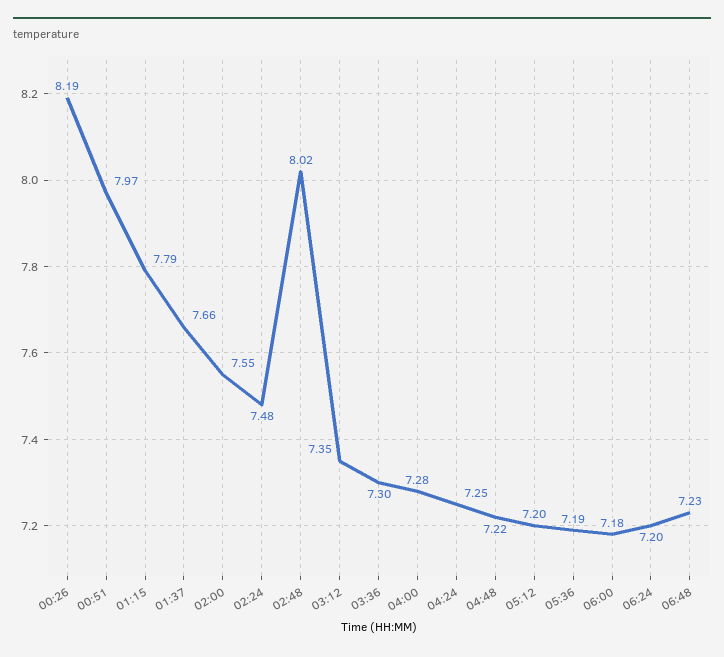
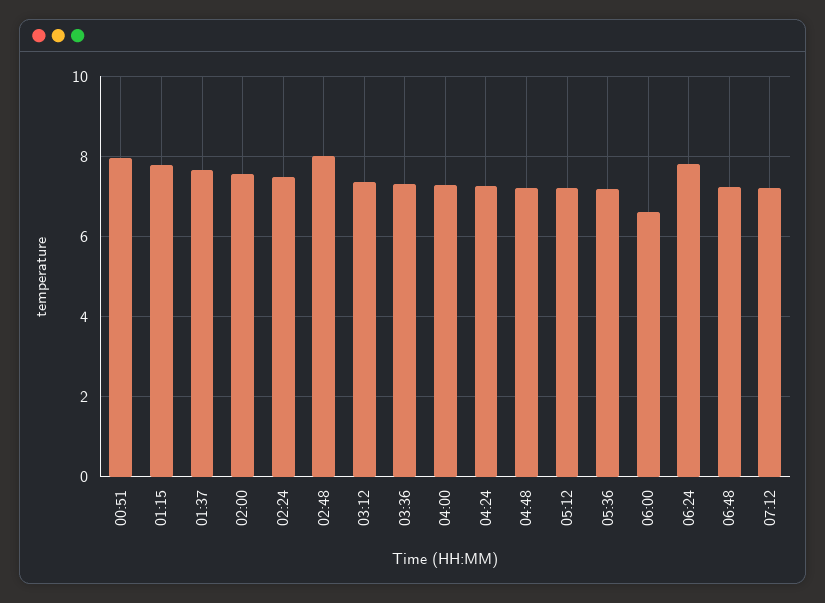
00:26: 8.19 -> none
06:00: 7.18 -> 6.6
06:24: 7.2 -> 7.8
07:12: none -> 7.2

